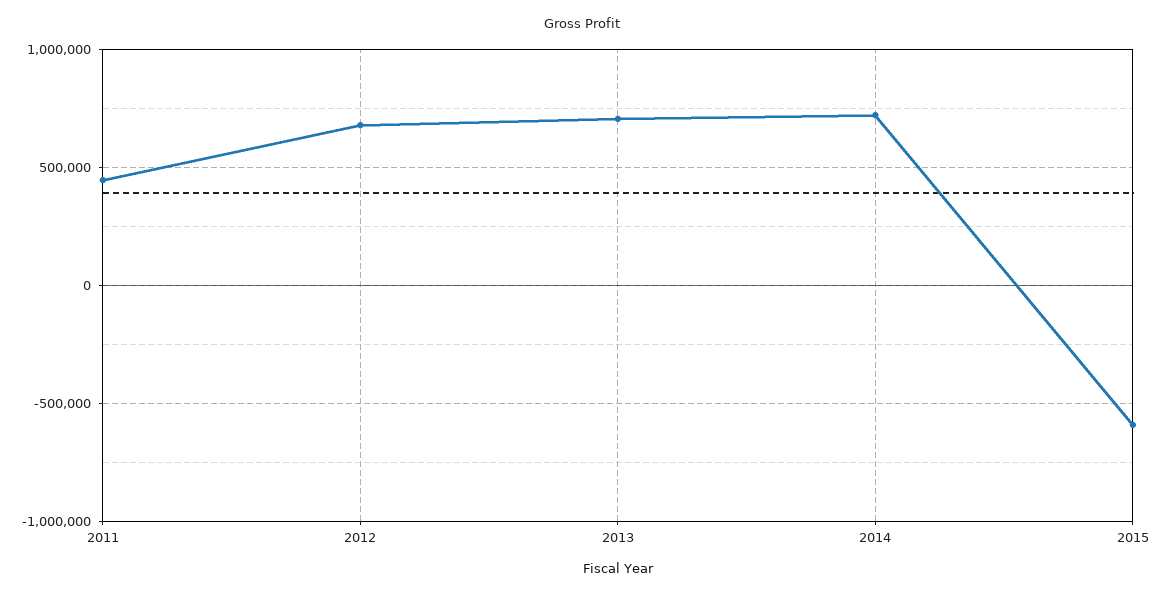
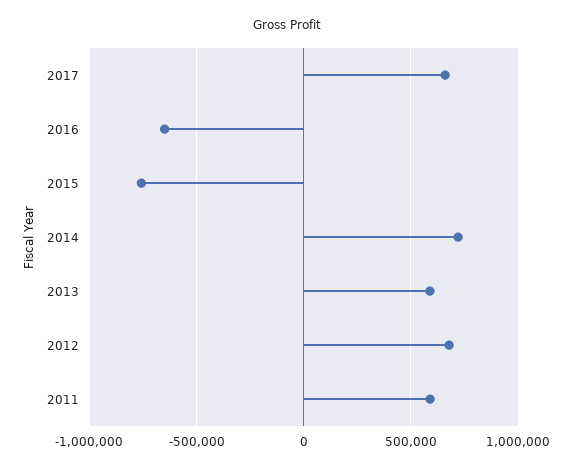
2011: 450000 -> 600000
2013: 700000 -> 600000
2015: -600000 -> -750000
2017: none -> 650000
2016: none -> -650000

